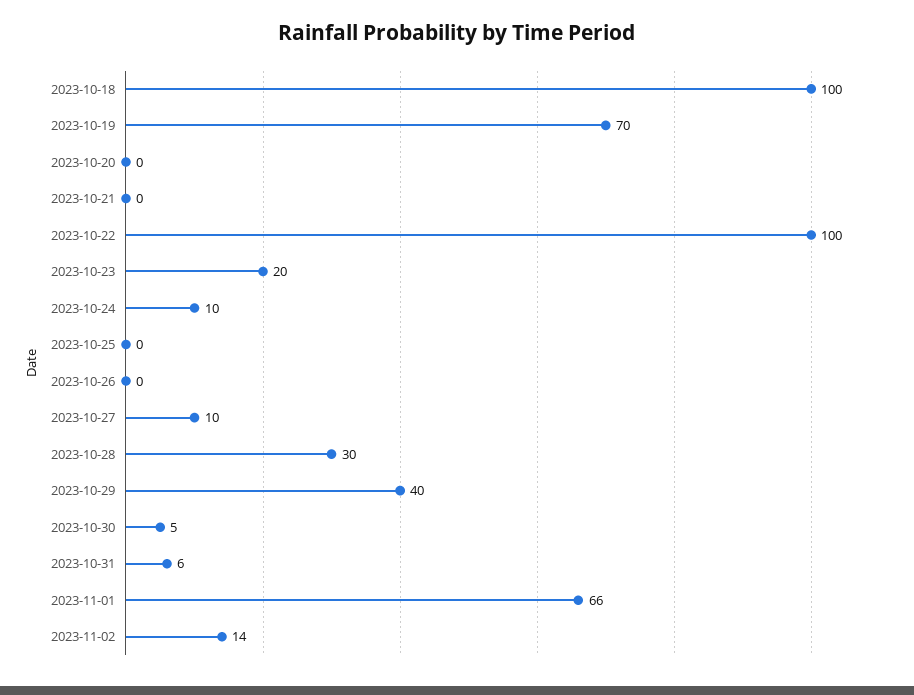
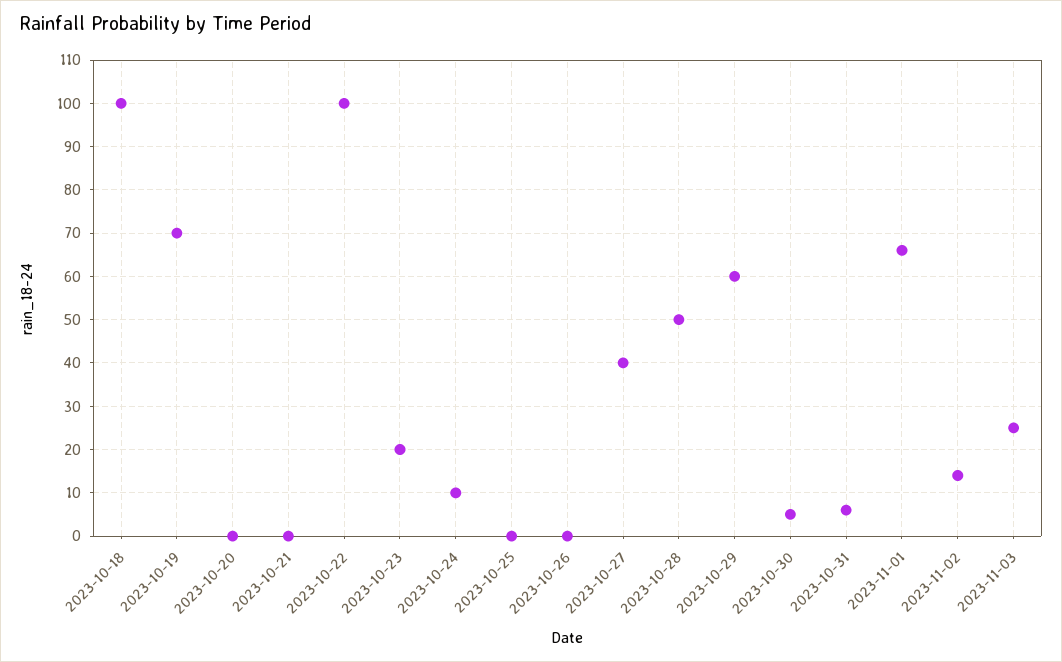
2023-10-27: 10 -> 40
2023-10-28: 30 -> 50
2023-10-29: 40 -> 60
2023-11-03: none -> 25

